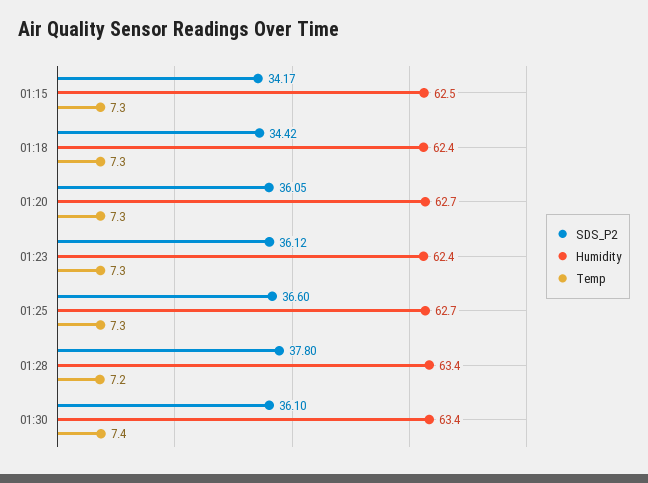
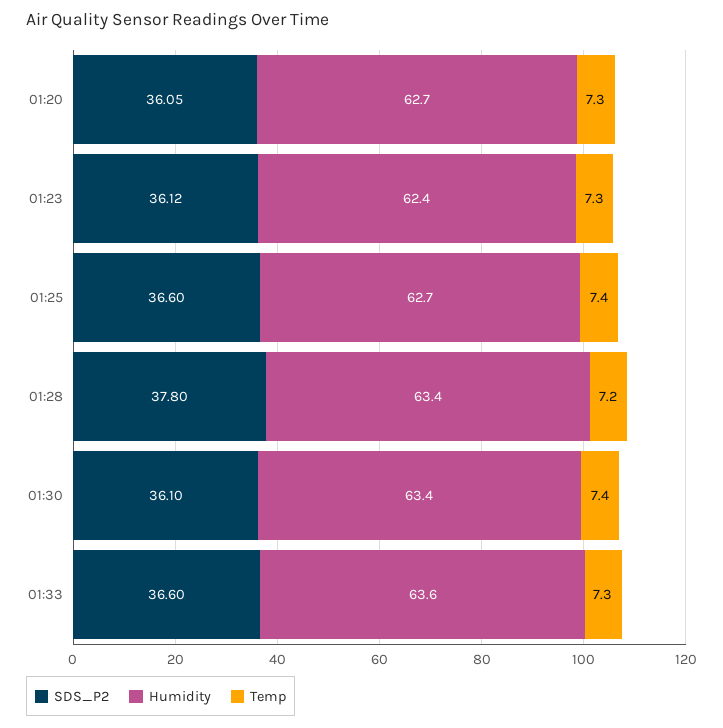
SDS_P2, 01:15: 34.17 -> none
Humidity, 01:15: 62.5 -> none
Temp, 01:15: 7.3 -> none
SDS_P2, 01:18: 34.42 -> none
Humidity, 01:18: 62.4 -> none
Temp, 01:18: 7.3 -> none
Temp, 01:25: 7.3 -> 7.4
SDS_P2, 01:33: none -> 36.6
Humidity, 01:33: none -> 63.6
Temp, 01:33: none -> 7.3

